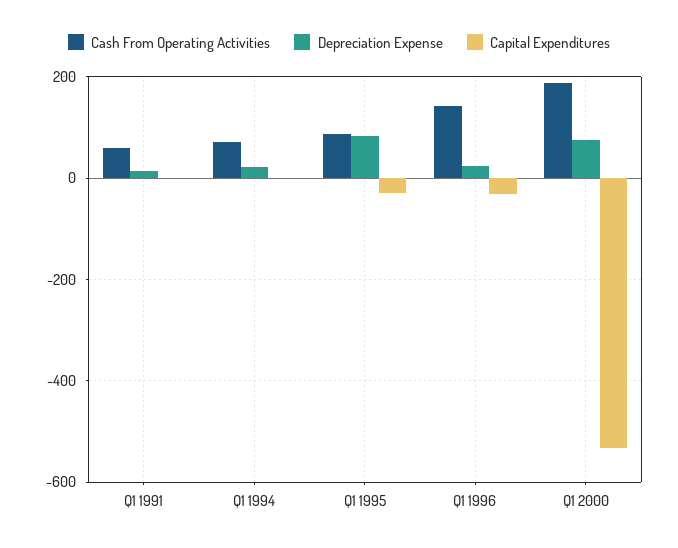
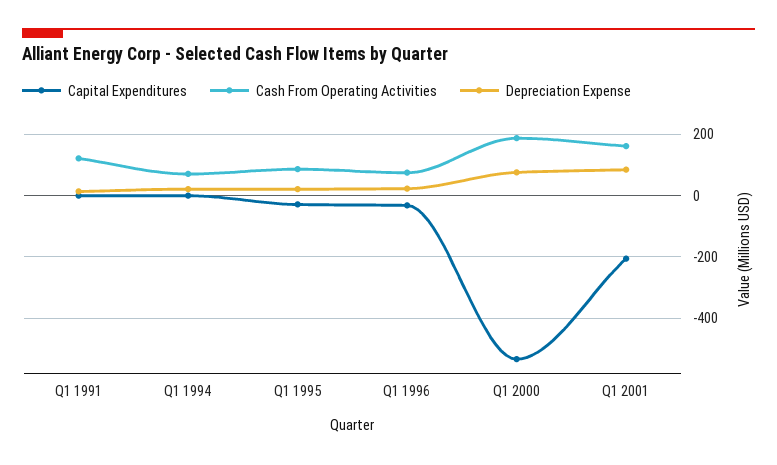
Cash From Operating Activities, Q1 1991: 60 -> 120
Depreciation Expense, Q1 1995: 80 -> 20
Cash From Operating Activities, Q1 1996: 140 -> 80
Capital Expenditures, Q1 2001: none -> -200
Cash From Operating Activities, Q1 2001: none -> 160
Depreciation Expense, Q1 2001: none -> 80

